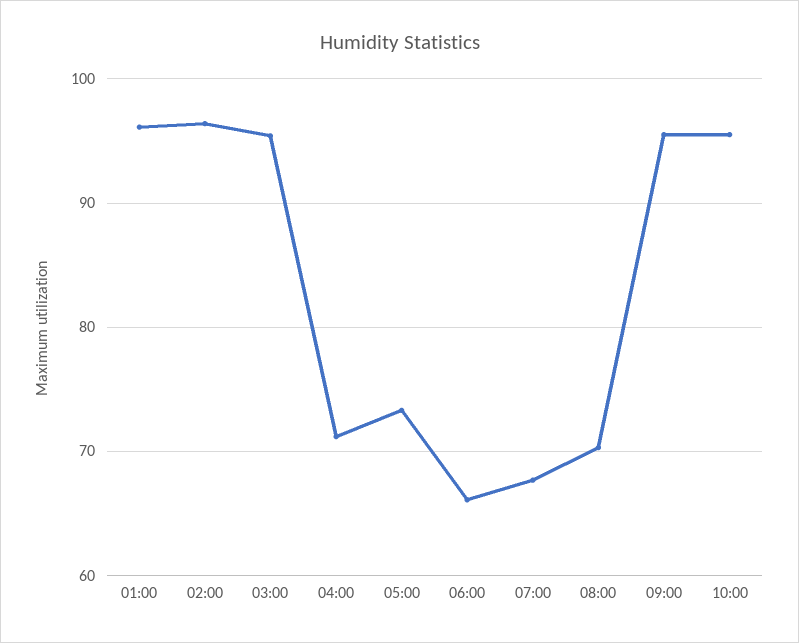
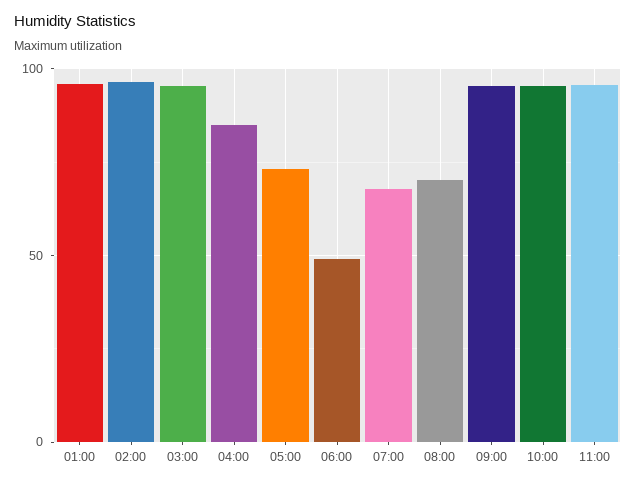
04:00: 71 -> 85
06:00: 66 -> 50
11:00: none -> 95

